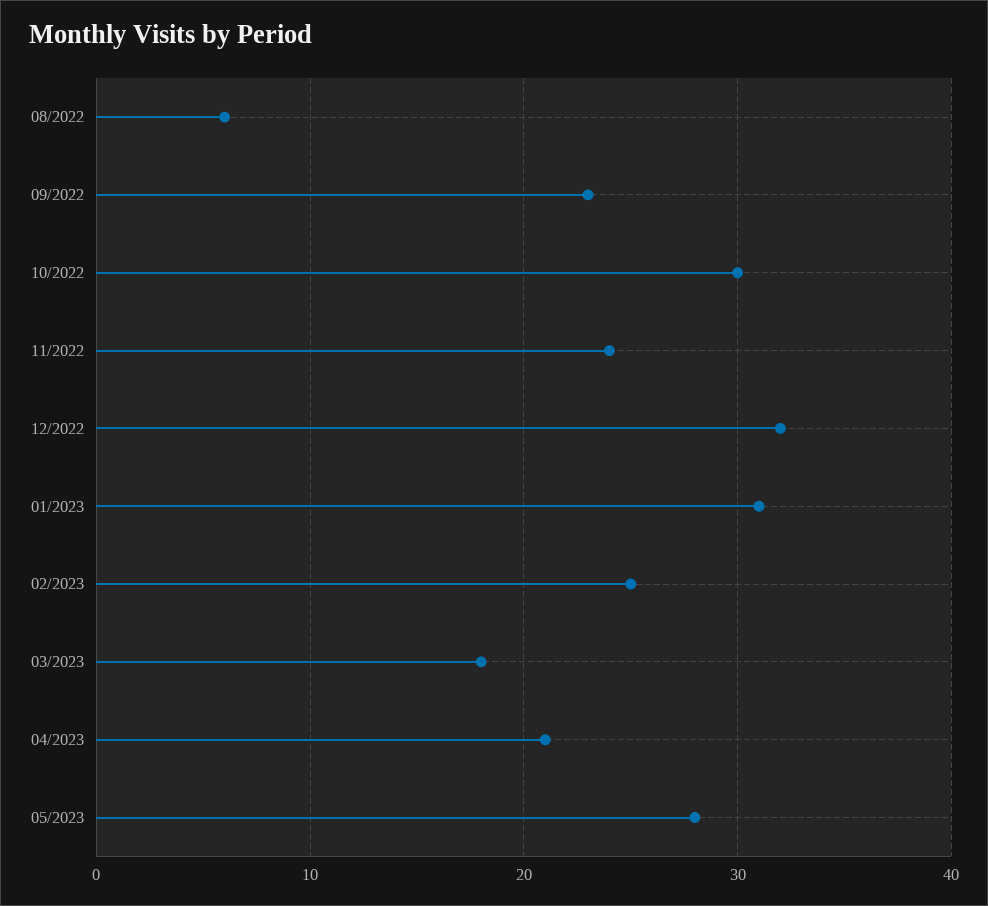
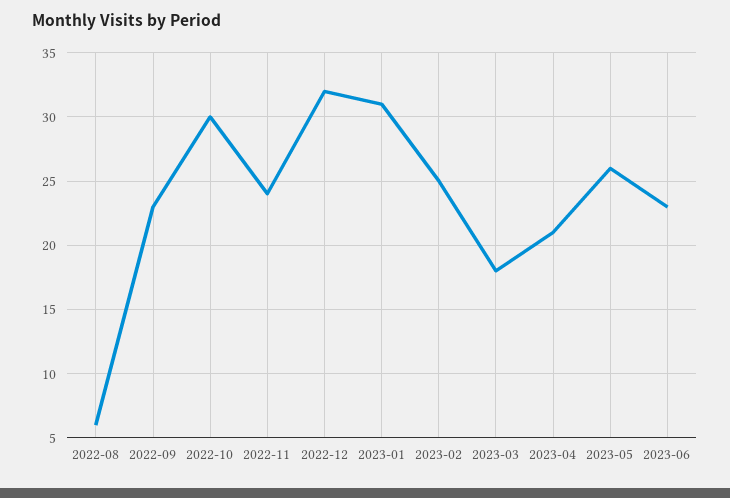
05/2023: 28 -> 26
2023-06: none -> 23

